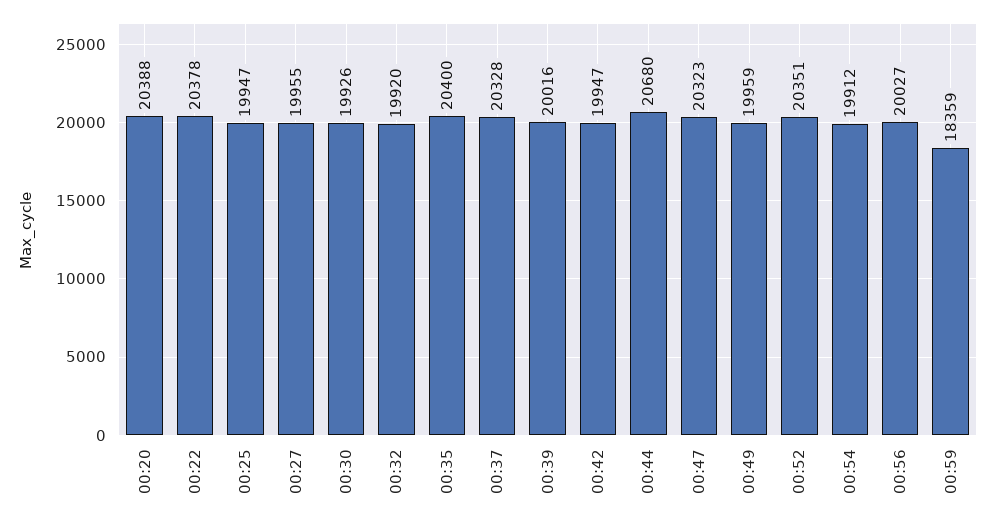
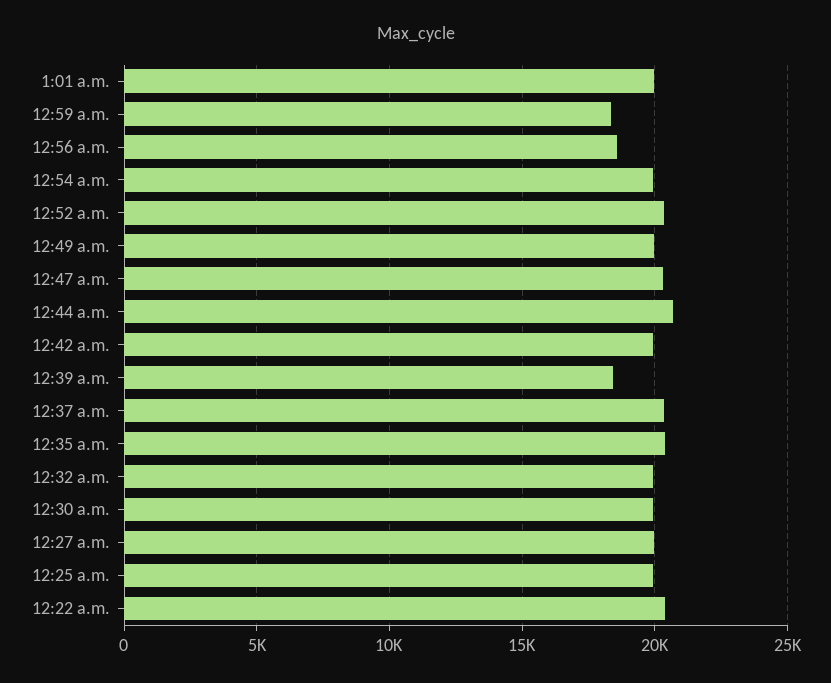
00:20: 20388 -> none
00:39: 20016 -> 18500
00:56: 20027 -> 18500
1:01 a.m.: none -> 20000

